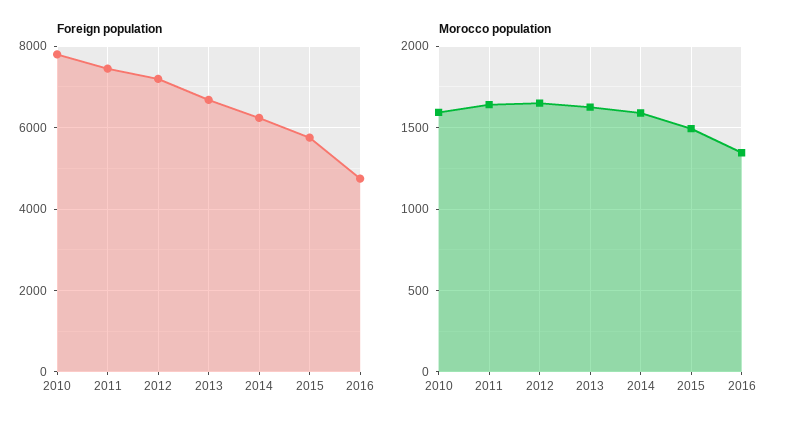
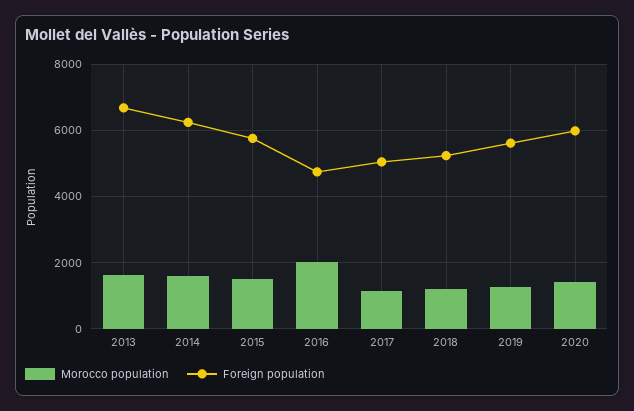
Foreign population, 2010: 7800 -> none
Foreign population, 2011: 7400 -> none
Foreign population, 2012: 7200 -> none
Morocco population, 2010: 1600 -> none
Morocco population, 2011: 1650 -> none
Morocco population, 2012: 1650 -> none
Morocco population, 2016: 1350 -> 2000
Morocco population, 2017: none -> 1200
Foreign population, 2017: none -> 5000
Morocco population, 2018: none -> 1200
Foreign population, 2018: none -> 5200
Morocco population, 2019: none -> 1200
Foreign population, 2019: none -> 5600
Morocco population, 2020: none -> 1400
Foreign population, 2020: none -> 6000

